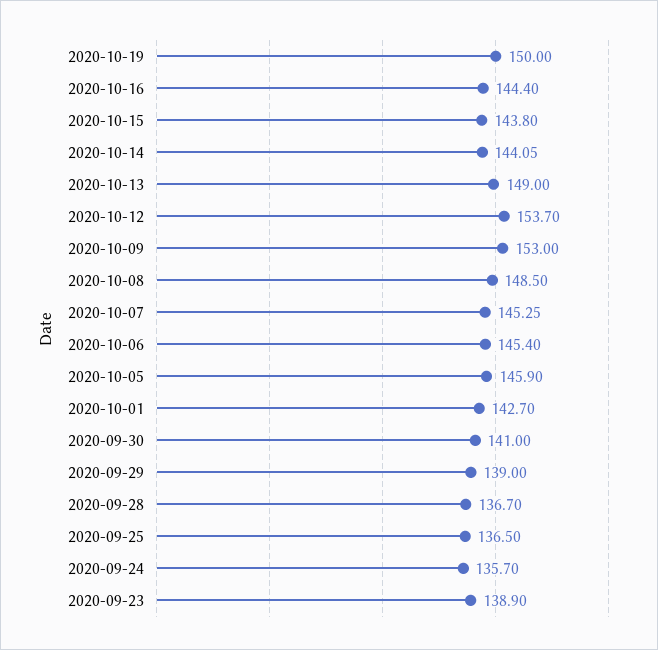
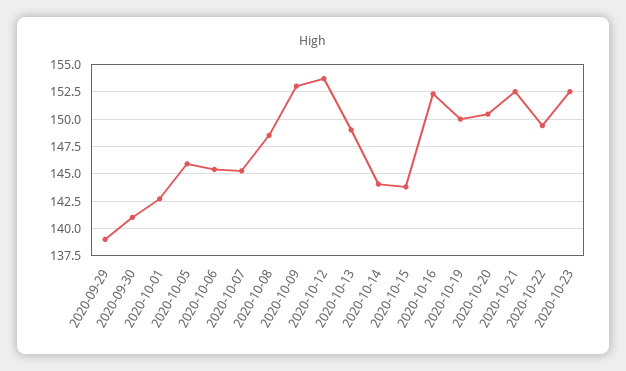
2020-10-16: 144.4 -> 152.5
2020-09-28: 136.7 -> none
2020-09-25: 136.5 -> none
2020-09-24: 135.7 -> none
2020-09-23: 138.9 -> none
2020-10-20: none -> 150
2020-10-21: none -> 152.5
2020-10-22: none -> 150
2020-10-23: none -> 152.5

